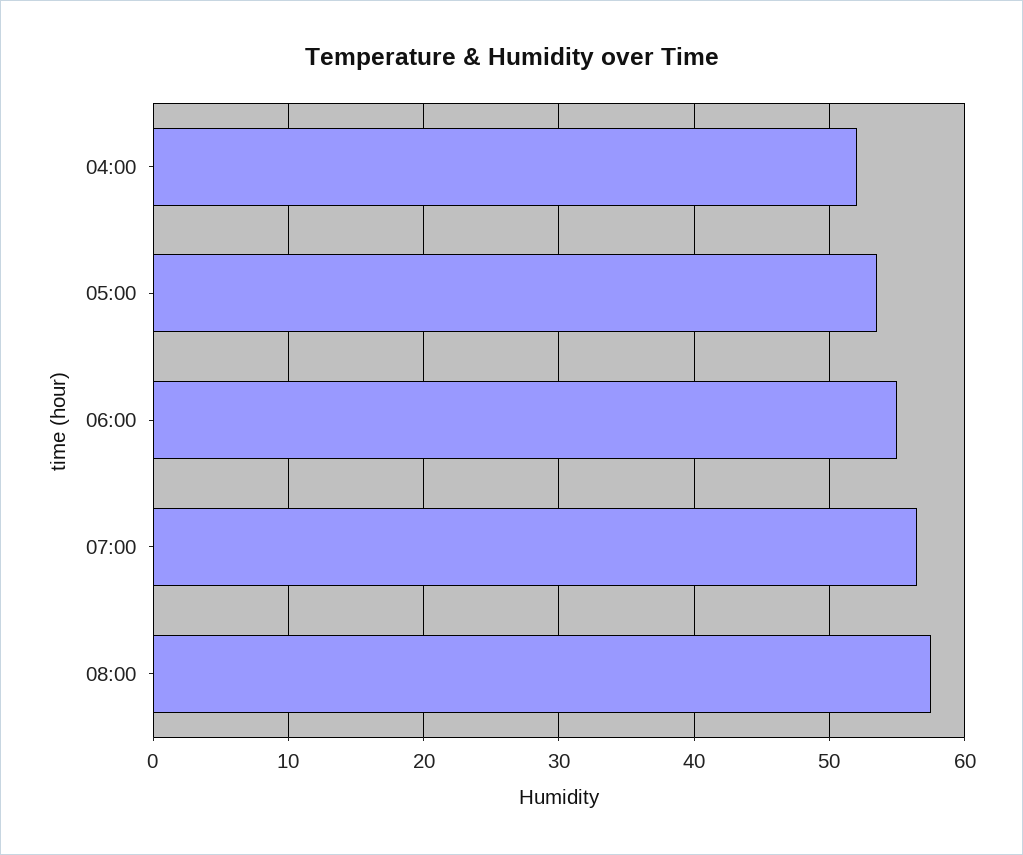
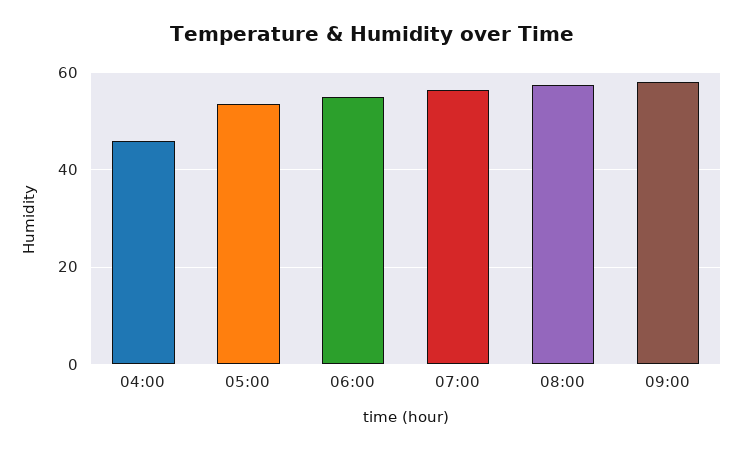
04:00: 52 -> 46
09:00: none -> 58

